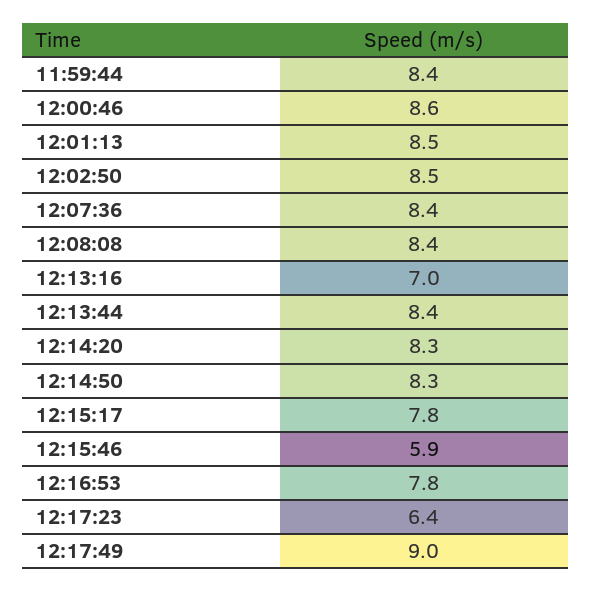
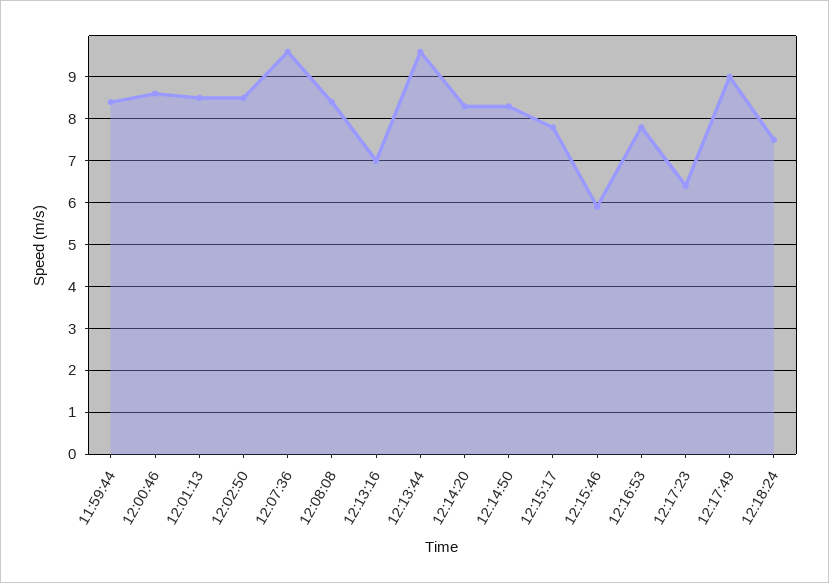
12:07:36: 8.4 -> 9.5
12:13:44: 8.4 -> 9.5
12:18:24: none -> 7.5

